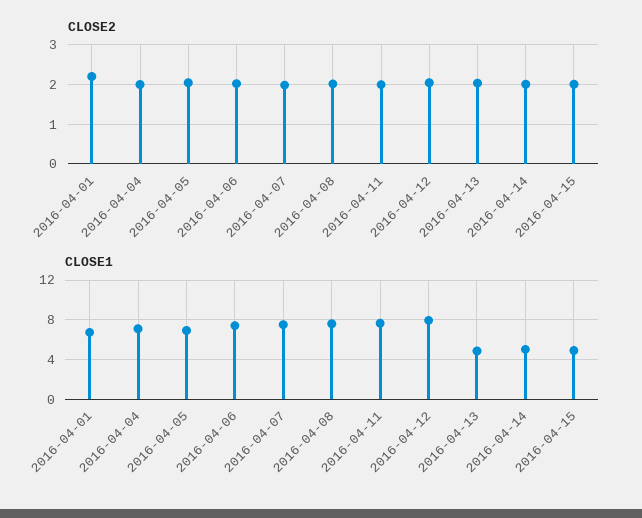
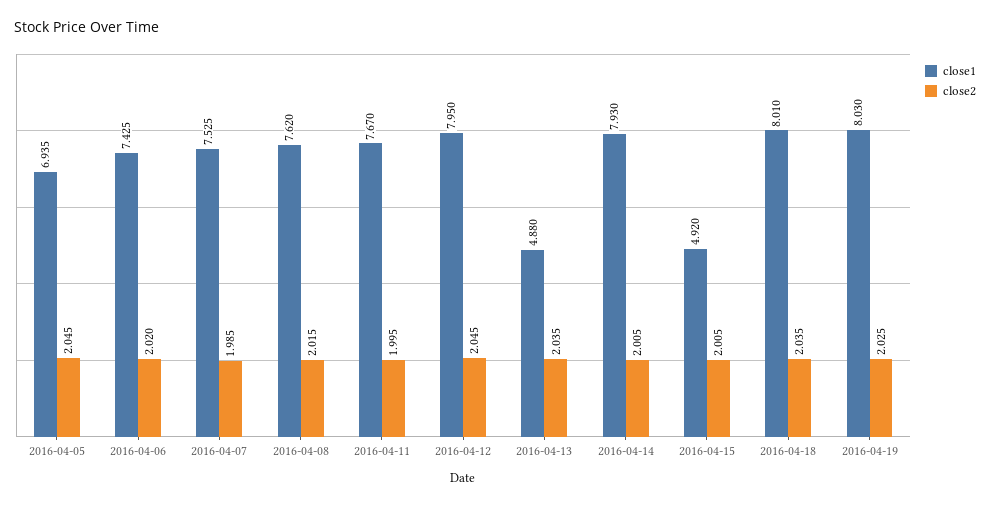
CLOSE2, 2016-04-01: 2.2 -> none
CLOSE2, 2016-04-04: 2 -> none
CLOSE1, 2016-04-01: 7 -> none
CLOSE1, 2016-04-04: 7 -> none
CLOSE1, 2016-04-14: 5 -> 7.93
CLOSE1, 2016-04-18: none -> 8.01
CLOSE2, 2016-04-18: none -> 2.035
CLOSE1, 2016-04-19: none -> 8.03
CLOSE2, 2016-04-19: none -> 2.025

